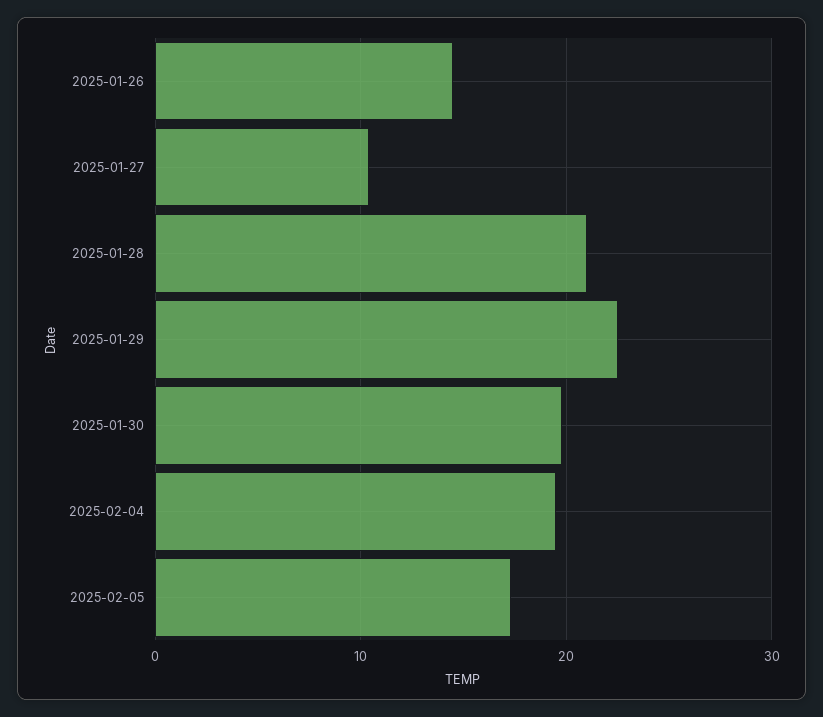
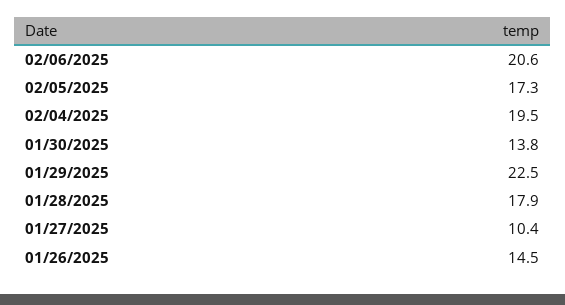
2025-01-28: 21 -> 17.9
2025-01-30: 20 -> 13.8
02/06/2025: none -> 20.6

